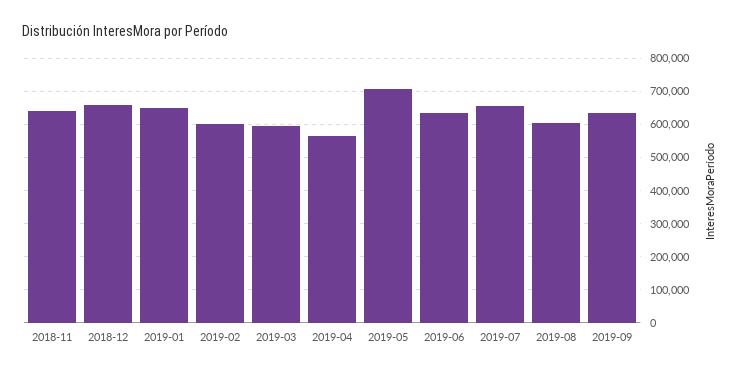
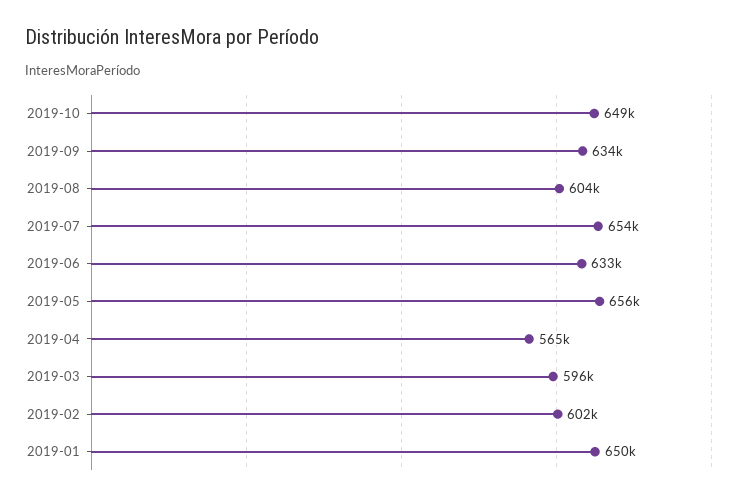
2018-11: 640000 -> none
2018-12: 660000 -> none
2019-05: 700000 -> 656000
2019-10: none -> 649000

